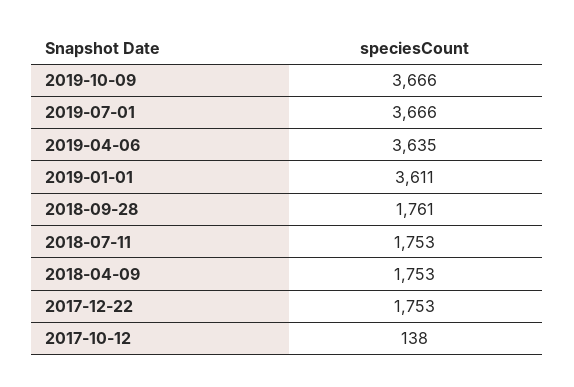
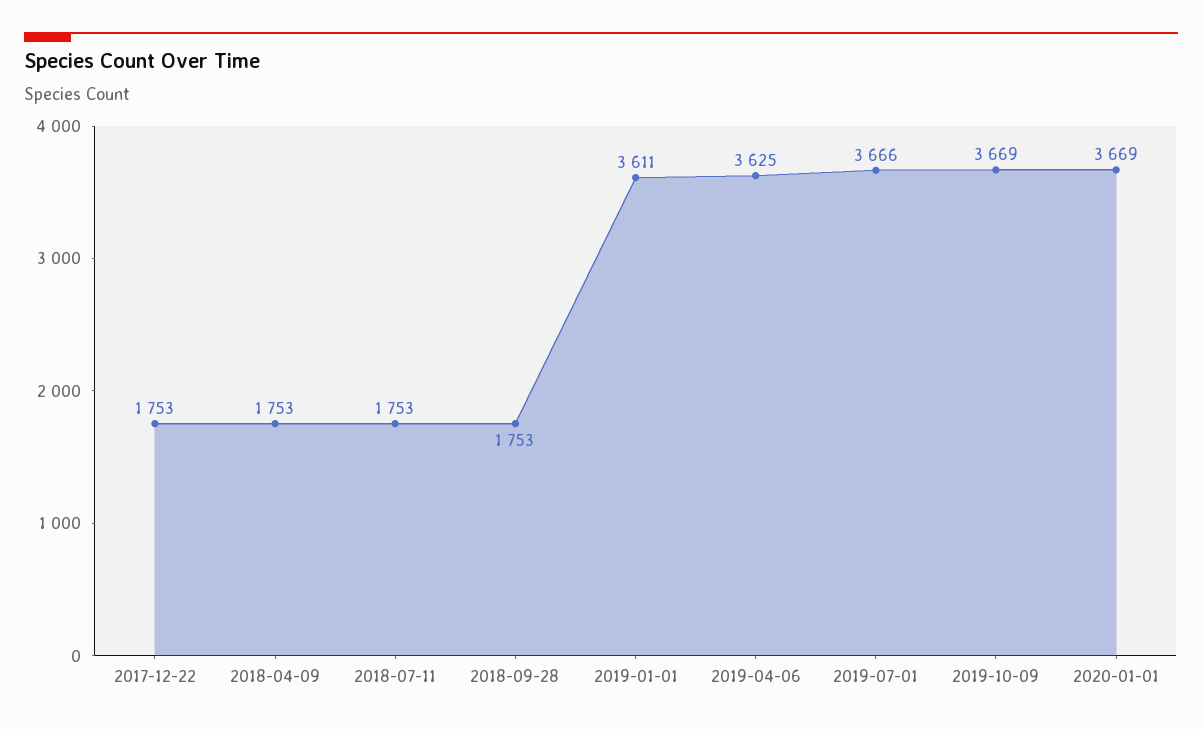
2019-10-09: 3666 -> 3669
2019-04-06: 3635 -> 3625
2018-09-28: 1761 -> 1753
2017-10-12: 138 -> none
2020-01-01: none -> 3669

